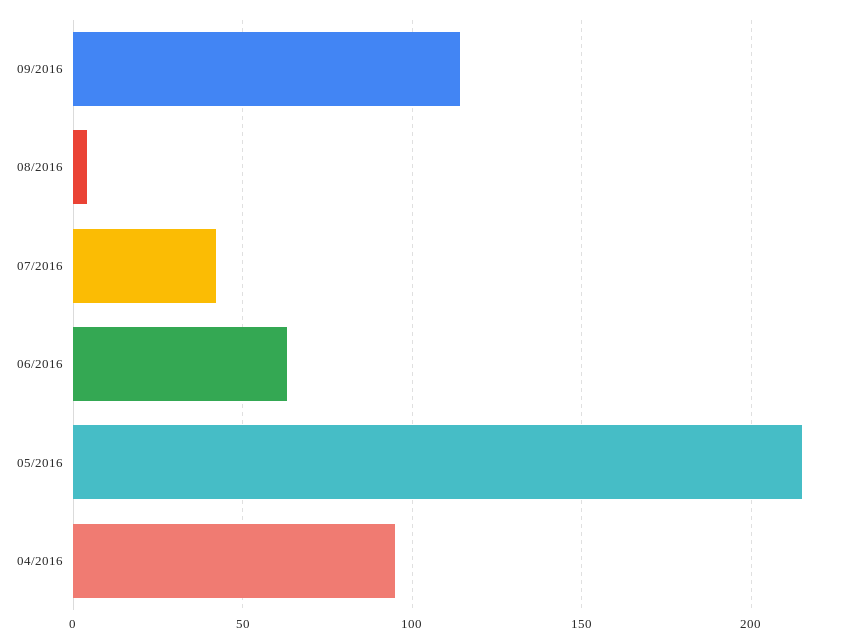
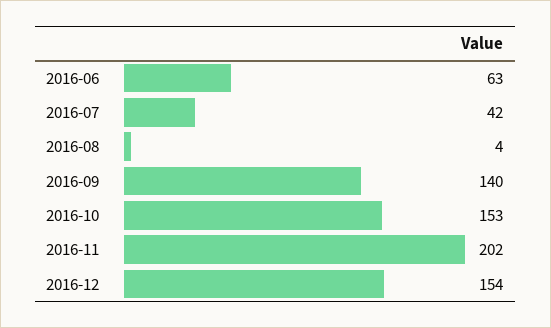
09/2016: 115 -> 140
05/2016: 215 -> none
04/2016: 95 -> none
2016-10: none -> 153
2016-11: none -> 202
2016-12: none -> 154

